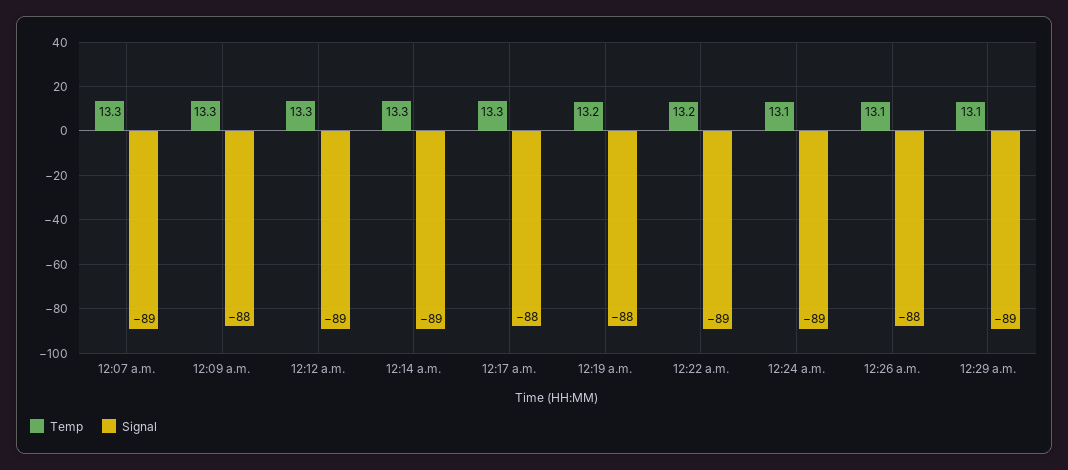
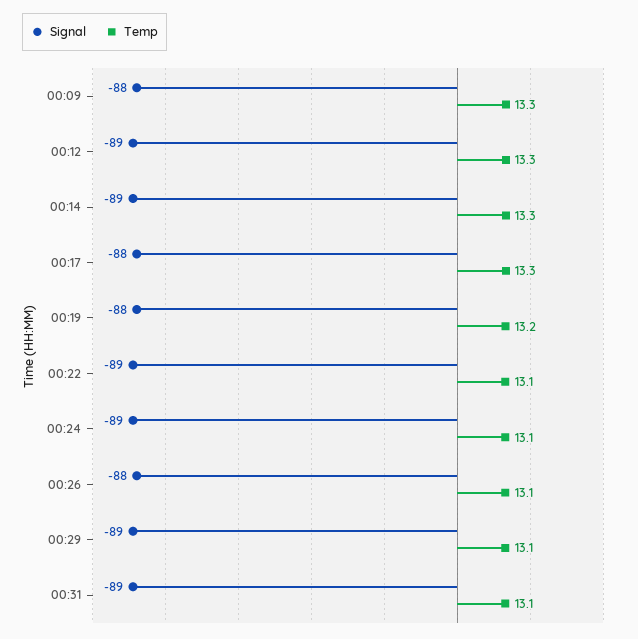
Temp, 12:07 a.m.: 13.3 -> none
Signal, 12:07 a.m.: -89 -> none
Temp, 12:22 a.m.: 13.2 -> 13.1
Signal, 00:31: none -> -89
Temp, 00:31: none -> 13.1

